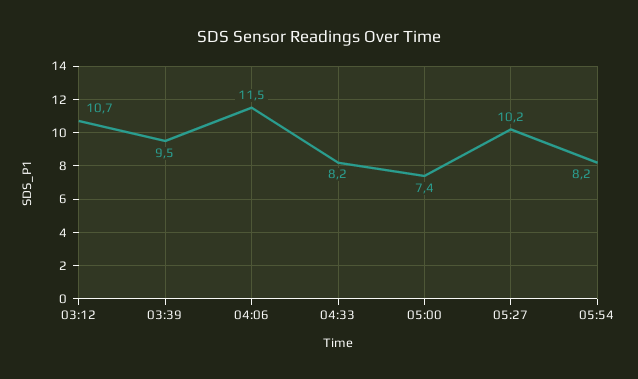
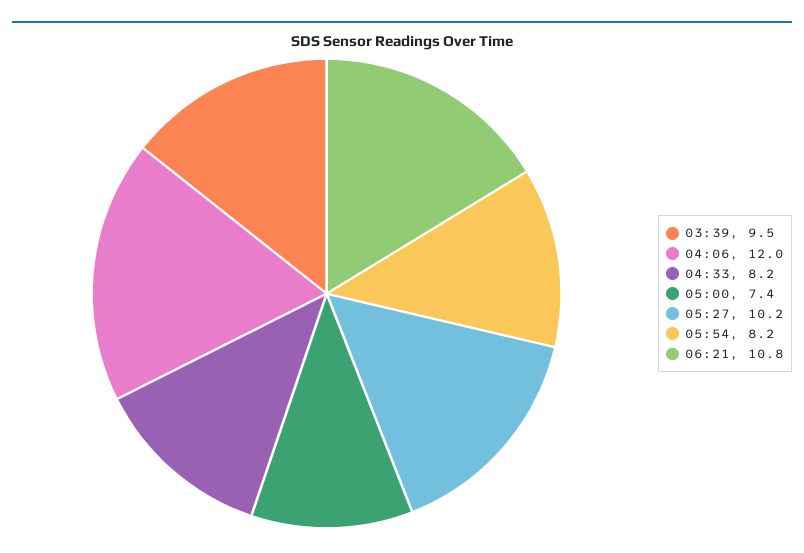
03:12: 10.7 -> none
04:06: 11.5 -> 12
06:21: none -> 10.8

